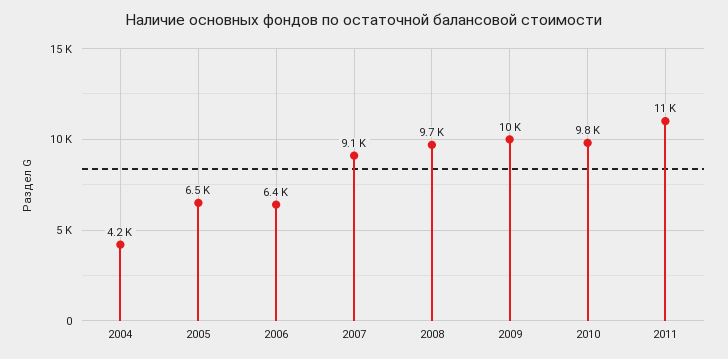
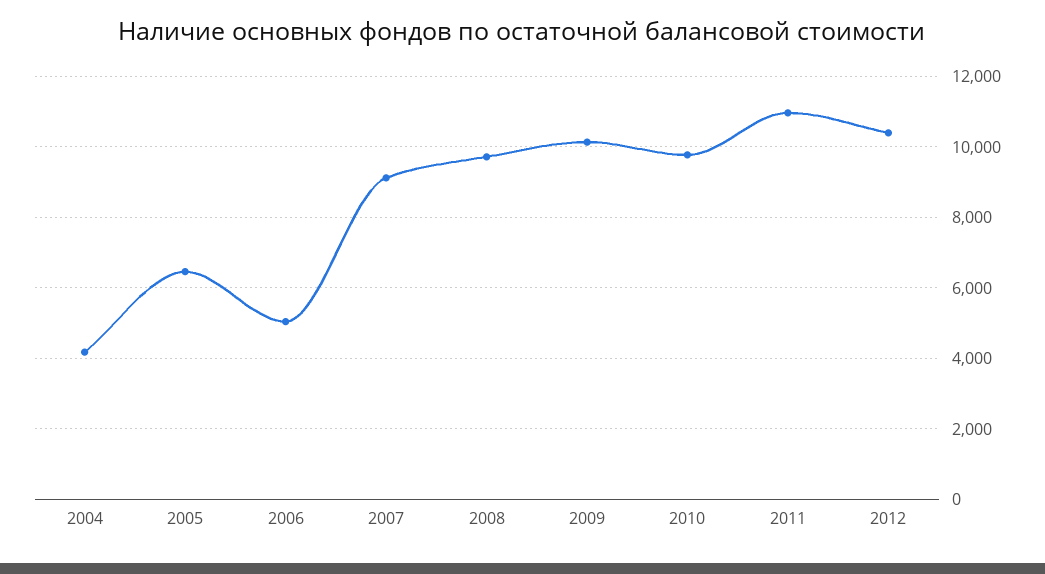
2006: 6400 -> 5000
2012: none -> 10400

